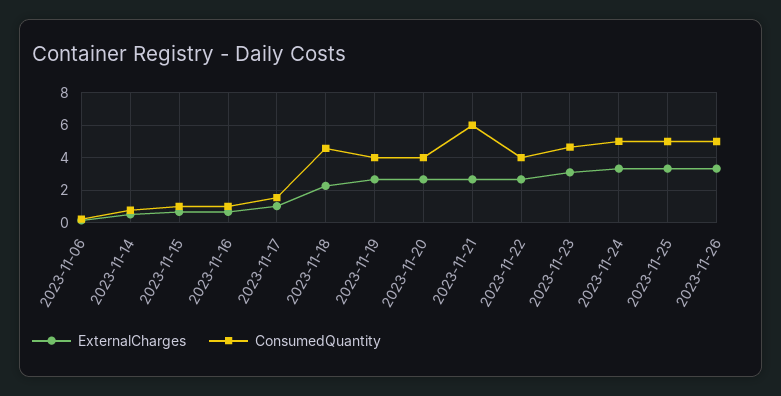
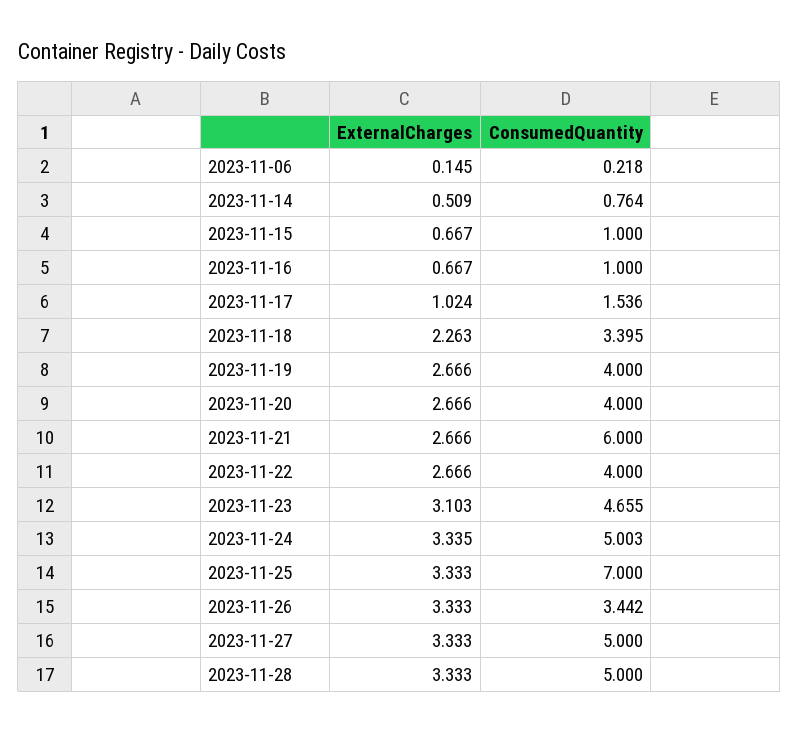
ConsumedQuantity, 2023-11-18: 4.5 -> 3.395
ConsumedQuantity, 2023-11-25: 5 -> 7
ConsumedQuantity, 2023-11-26: 5 -> 3.442
ExternalCharges, 2023-11-27: none -> 3.333
ConsumedQuantity, 2023-11-27: none -> 5
ExternalCharges, 2023-11-28: none -> 3.333
ConsumedQuantity, 2023-11-28: none -> 5

